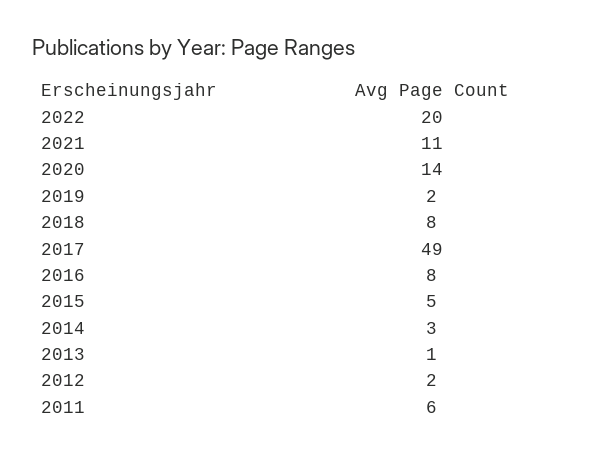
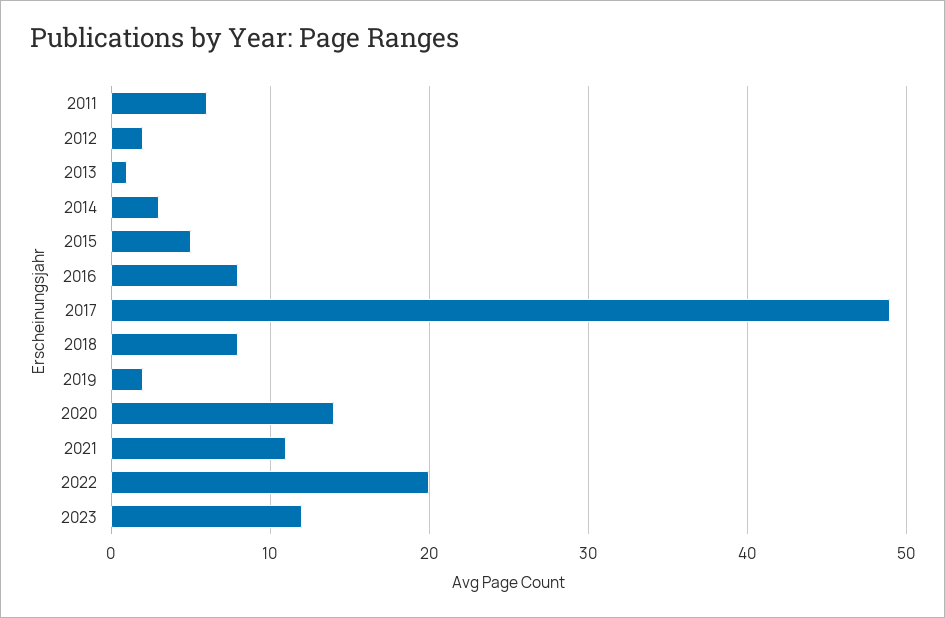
2023: none -> 12

